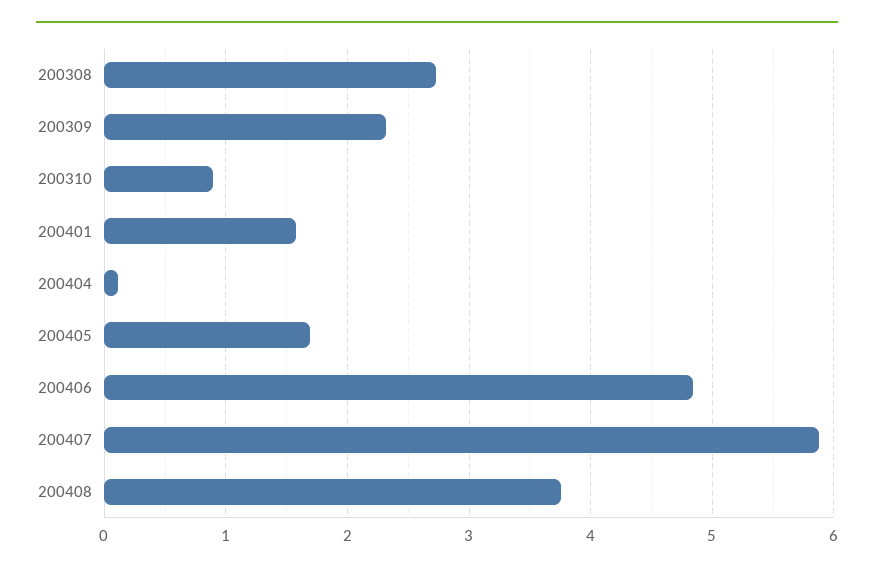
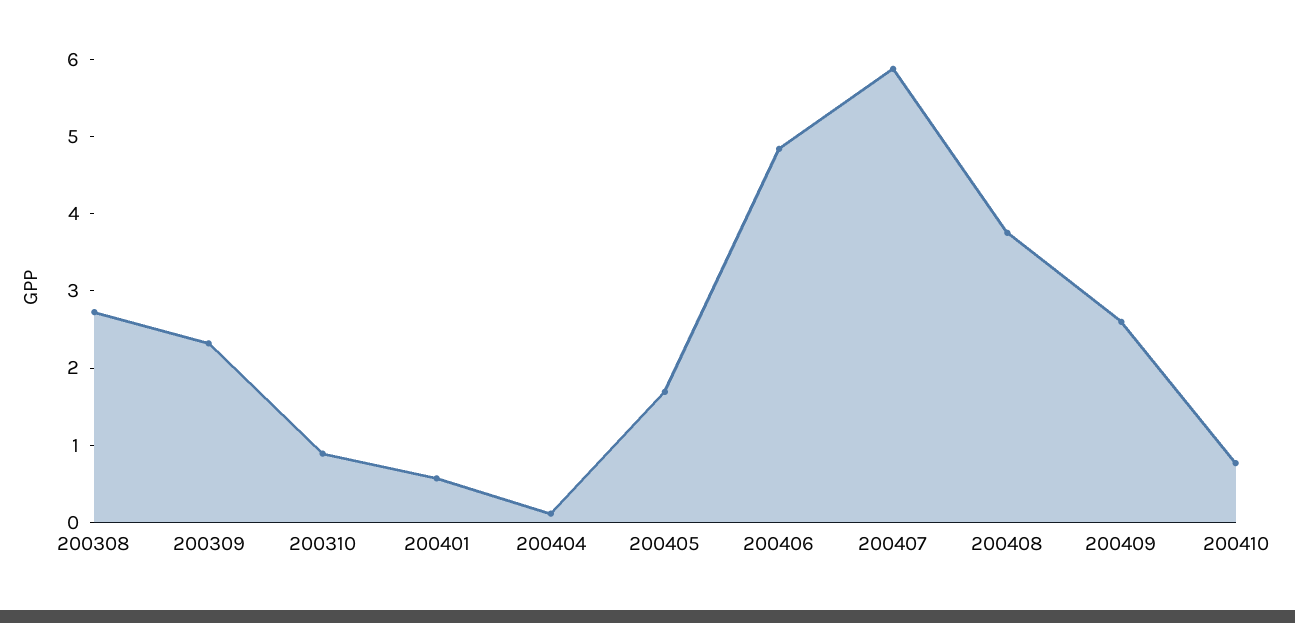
200401: 1.6 -> 0.6
200409: none -> 2.6
200410: none -> 0.8

